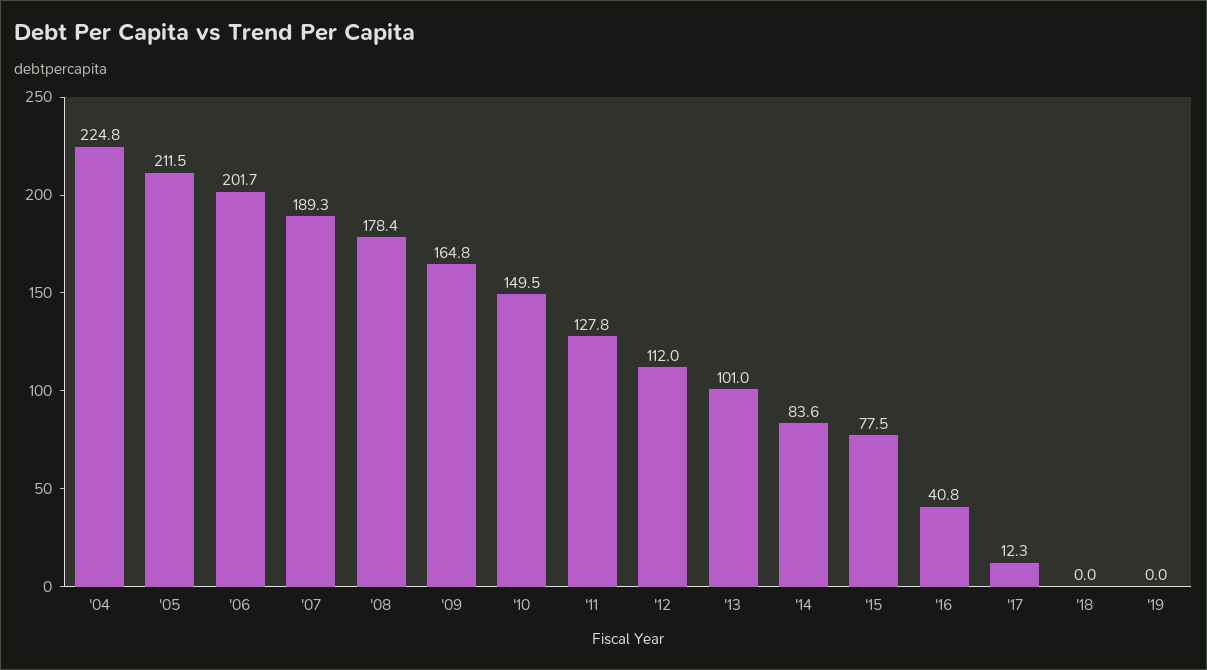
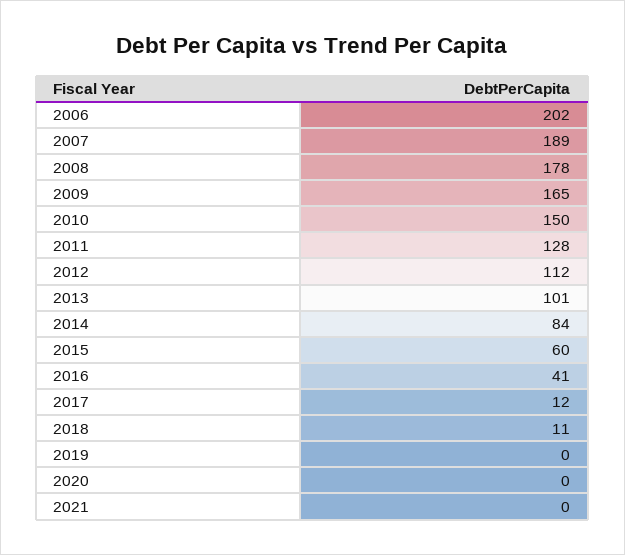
'04: 224.8 -> none
'05: 211.5 -> none
'15: 77.5 -> 60
'18: 0 -> 11
2020: none -> 0
2021: none -> 0

